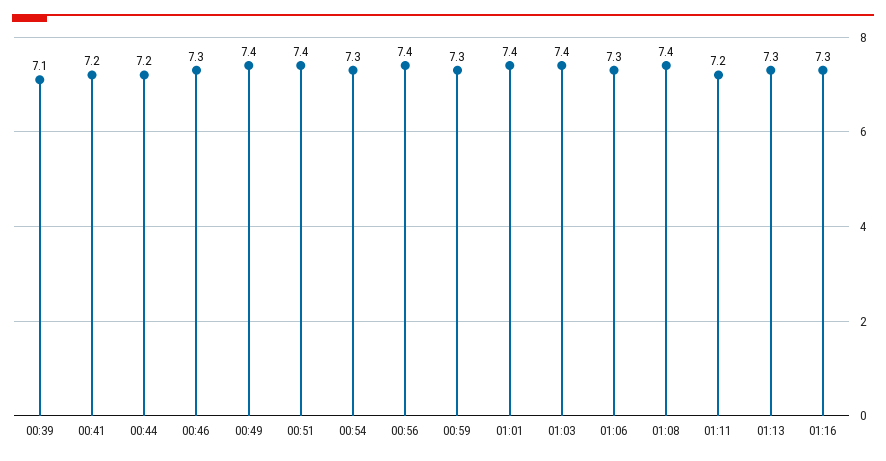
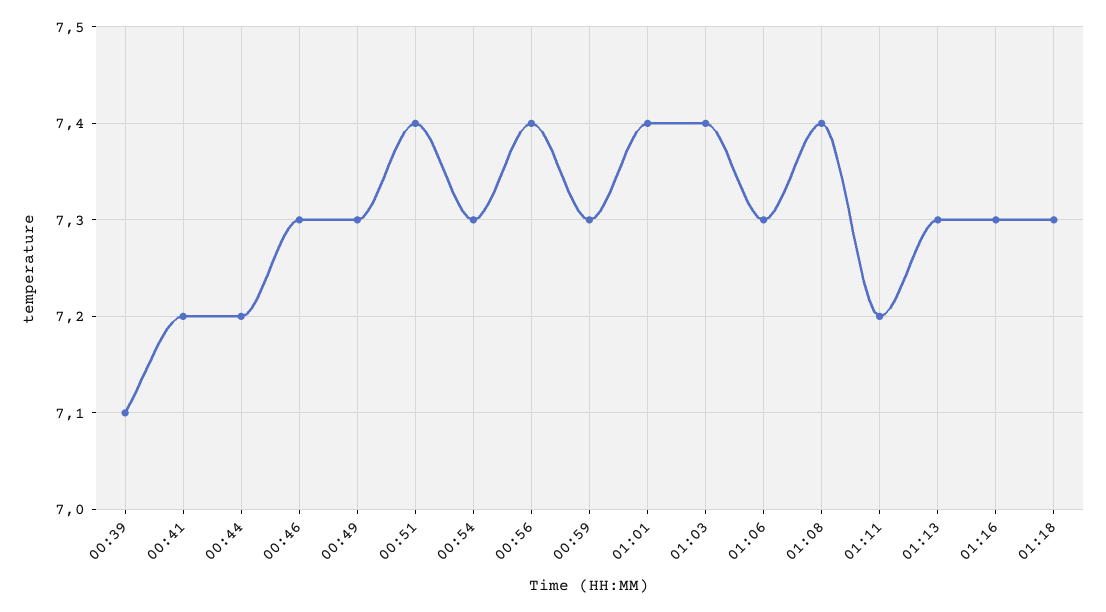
00:49: 7.4 -> 7.3
01:18: none -> 7.3

